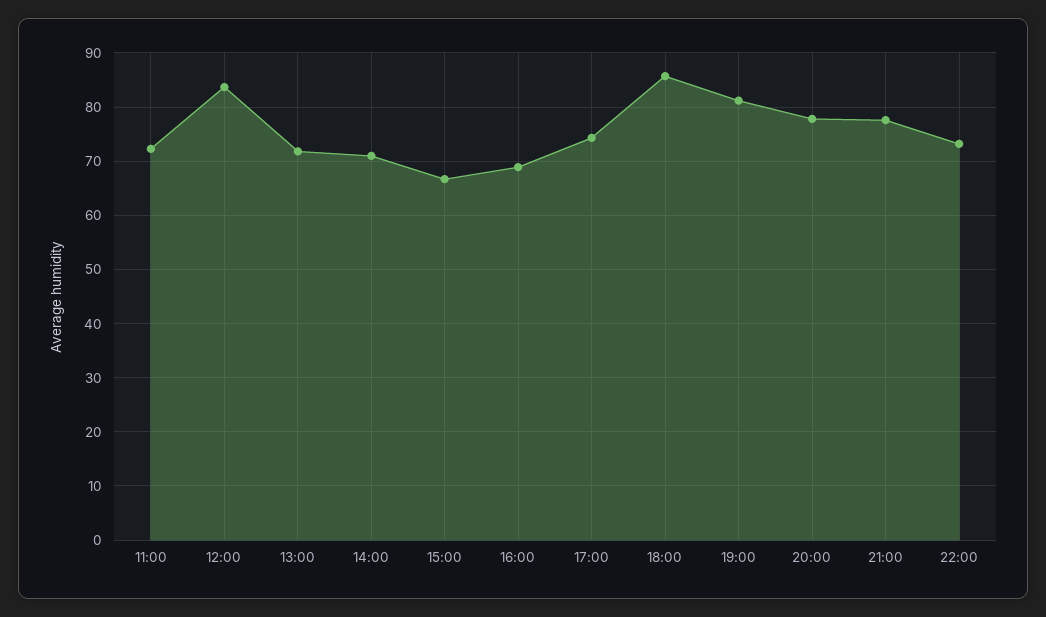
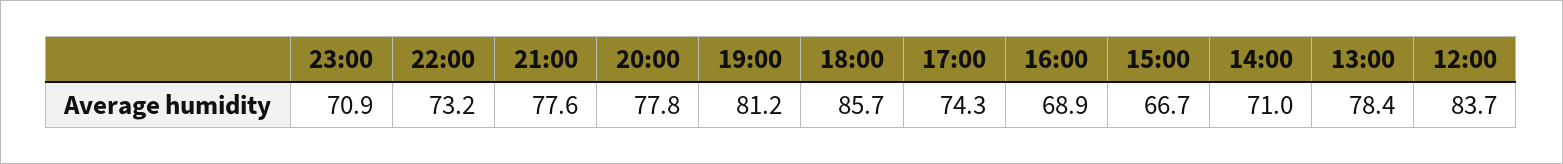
11:00: 72 -> none
13:00: 72 -> 78.4
23:00: none -> 70.9

